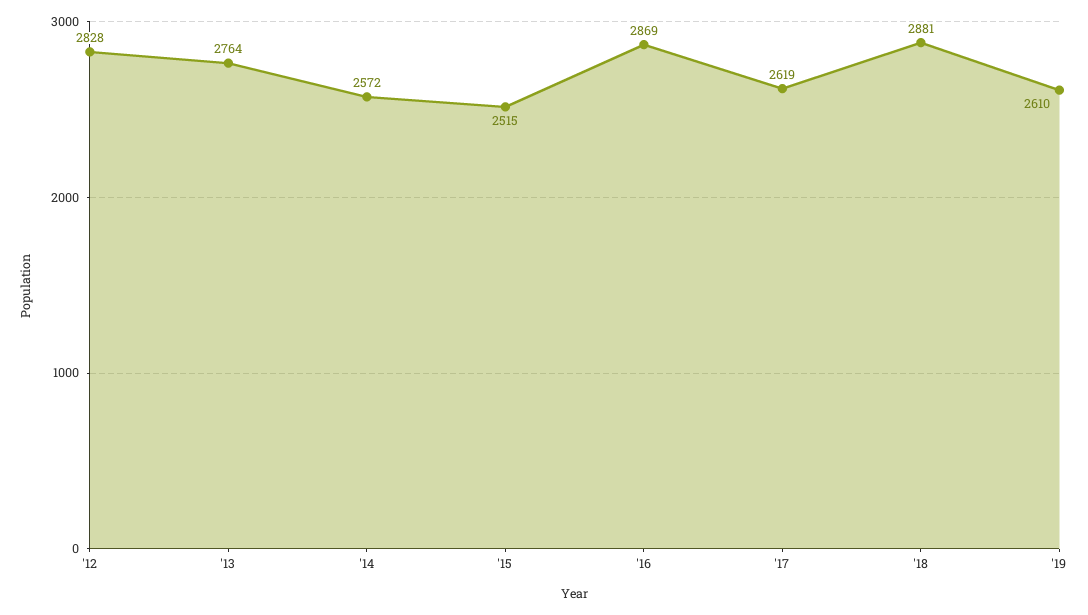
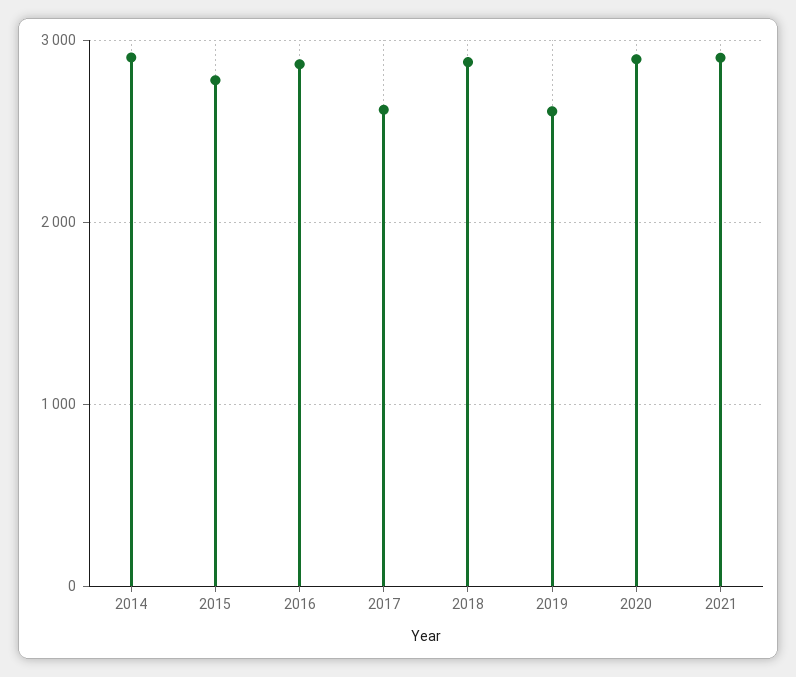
'12: 2828 -> none
'13: 2764 -> none
'14: 2572 -> 2900
'15: 2515 -> 2800
2020: none -> 2900
2021: none -> 2900

